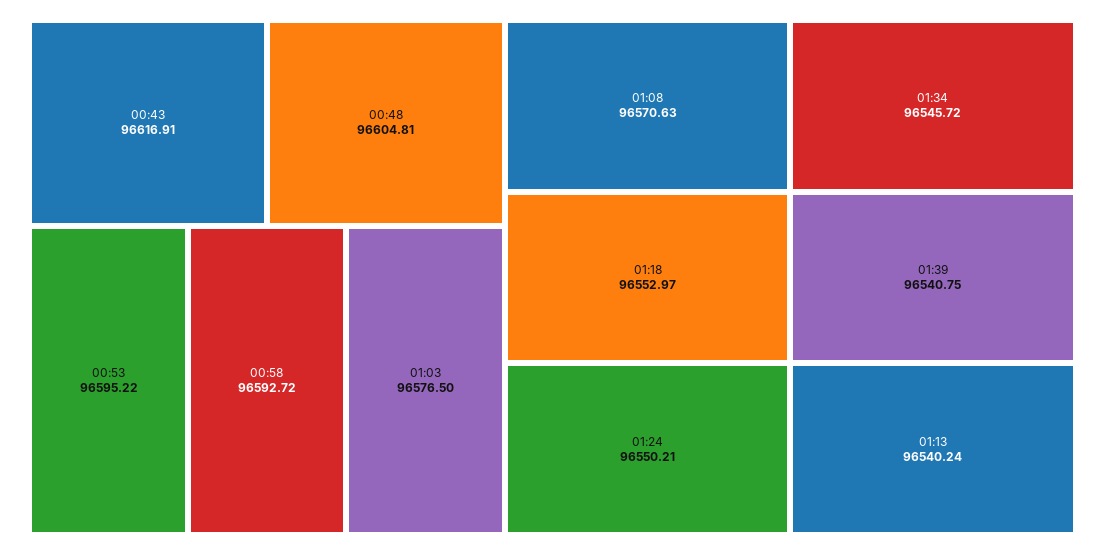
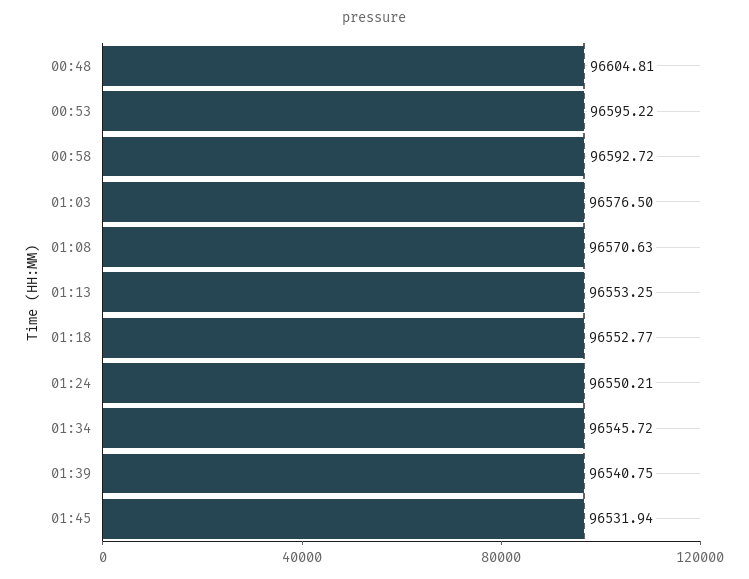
00:43: 96616.91 -> none
01:18: 96552.97 -> 96552.77
01:13: 96540.24 -> 96553.25
01:45: none -> 96531.94

